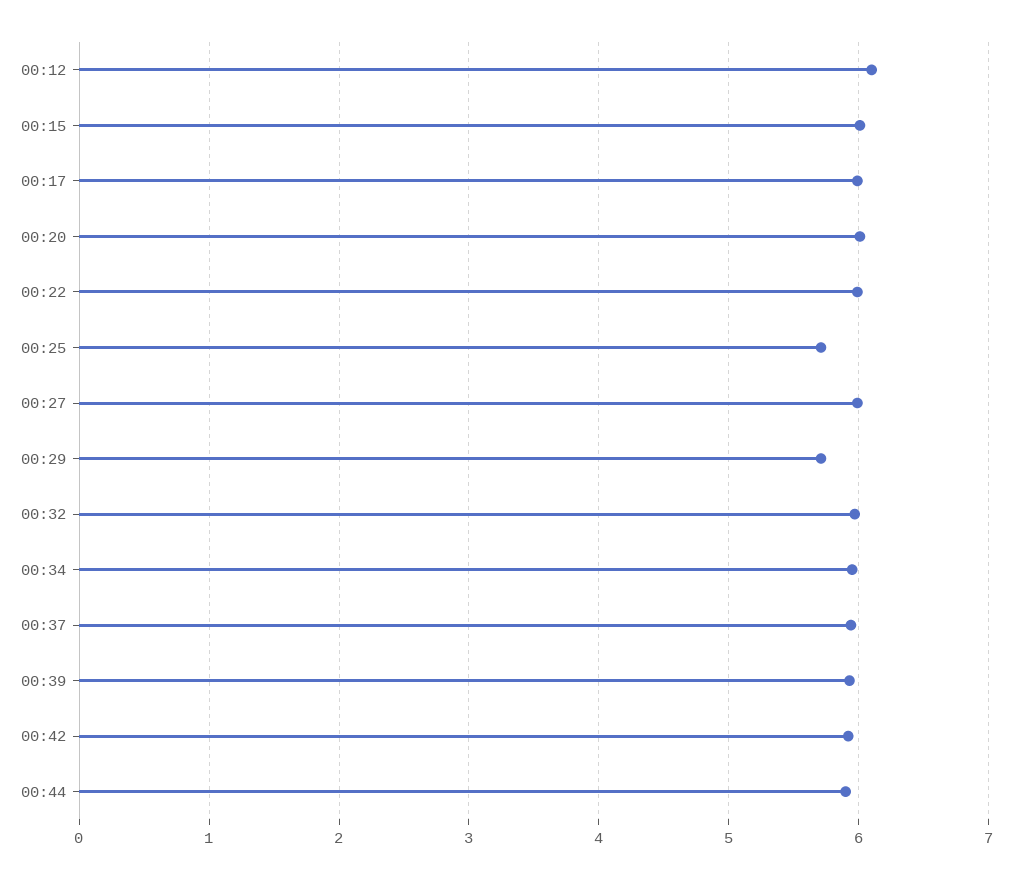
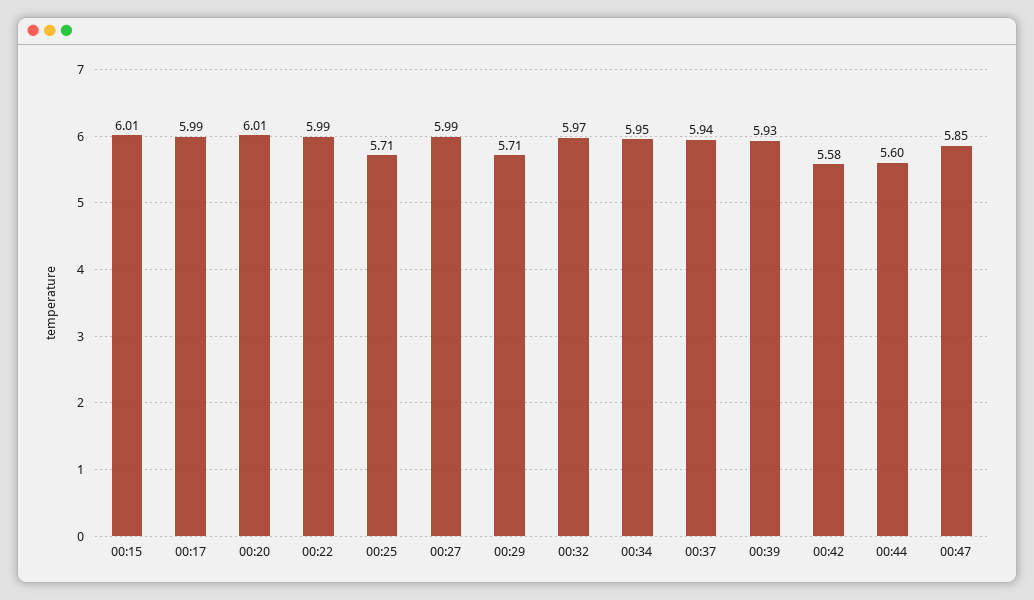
00:12: 6.1 -> none
00:42: 5.9 -> 5.58
00:44: 5.9 -> 5.6
00:47: none -> 5.85

